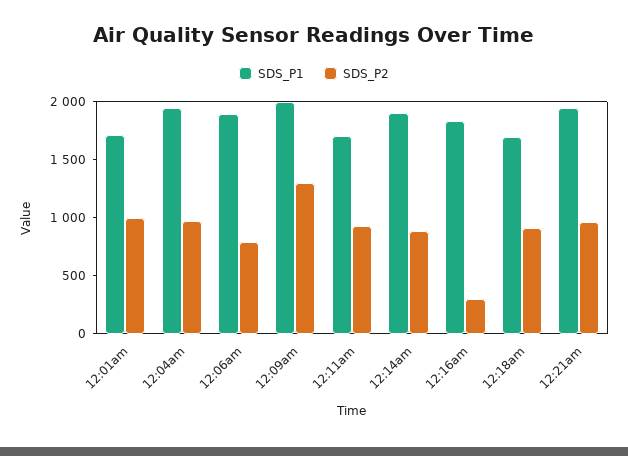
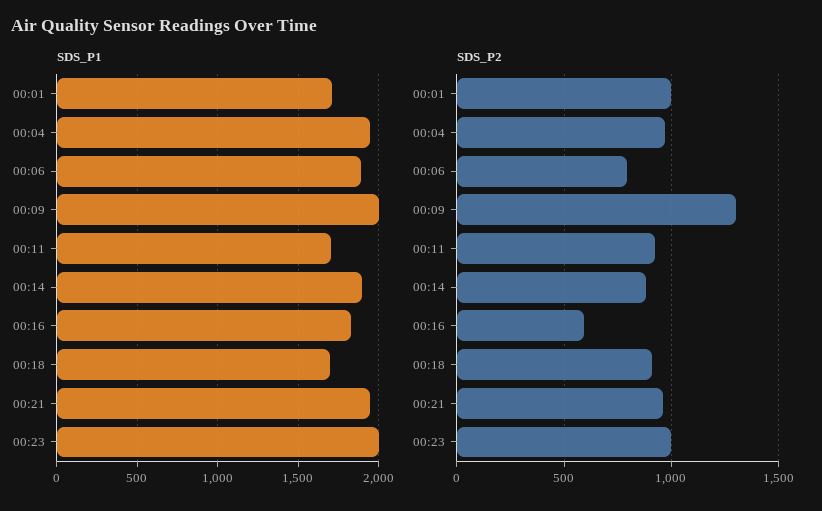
SDS_P2, 12:16am: 300 -> 600
SDS_P1, 00:23: none -> 2000
SDS_P2, 00:23: none -> 1000

